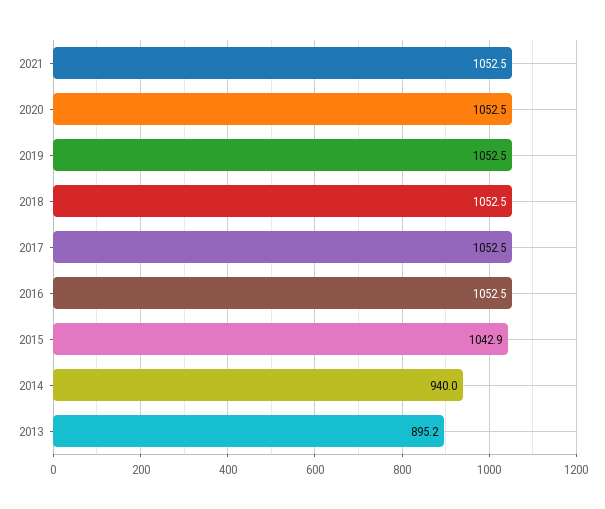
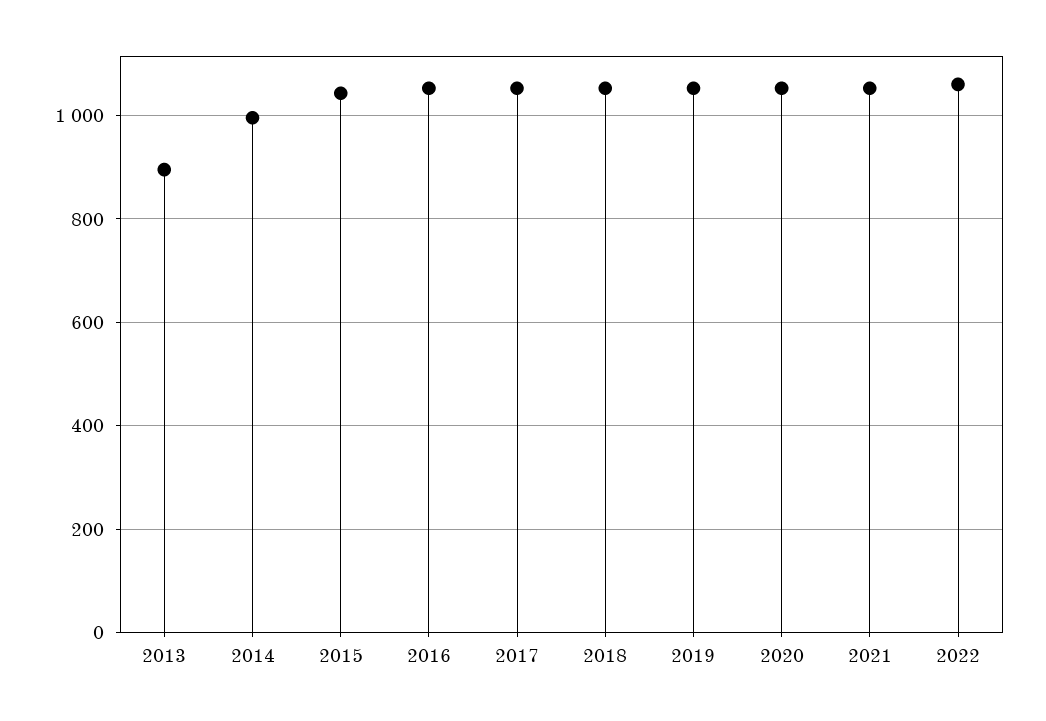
2014: 940 -> 1000
2022: none -> 1060

